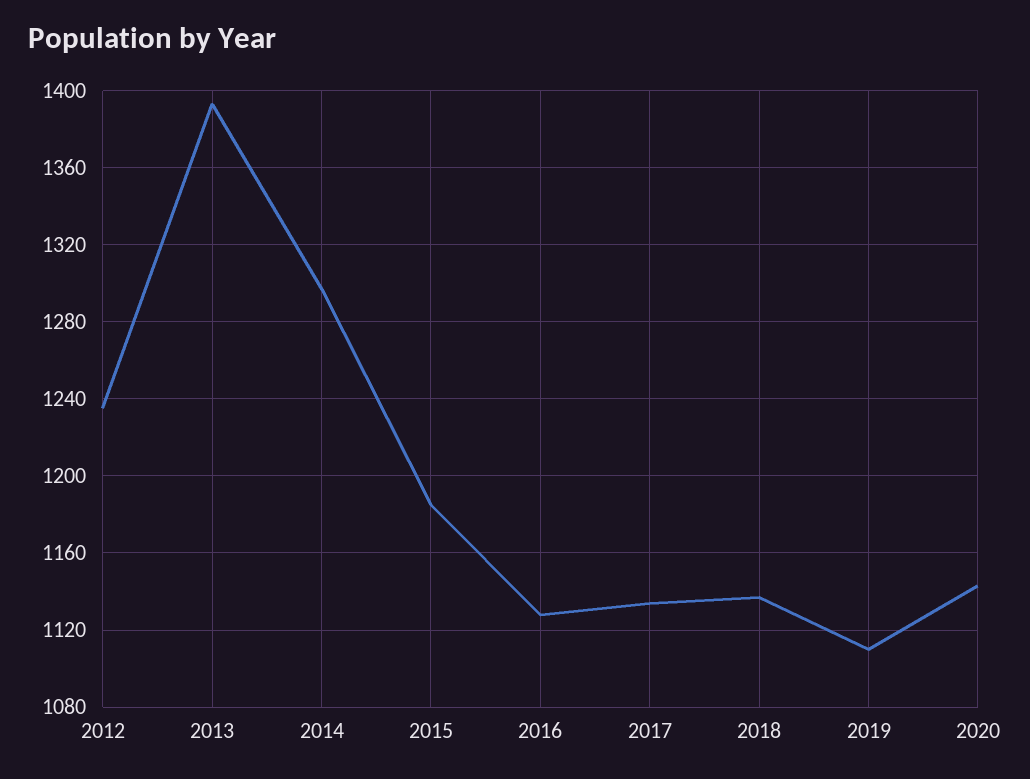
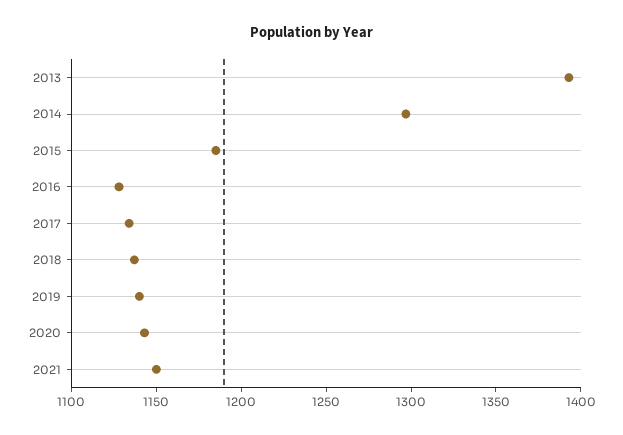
2012: 1235 -> none
2019: 1110 -> 1140
2021: none -> 1150

